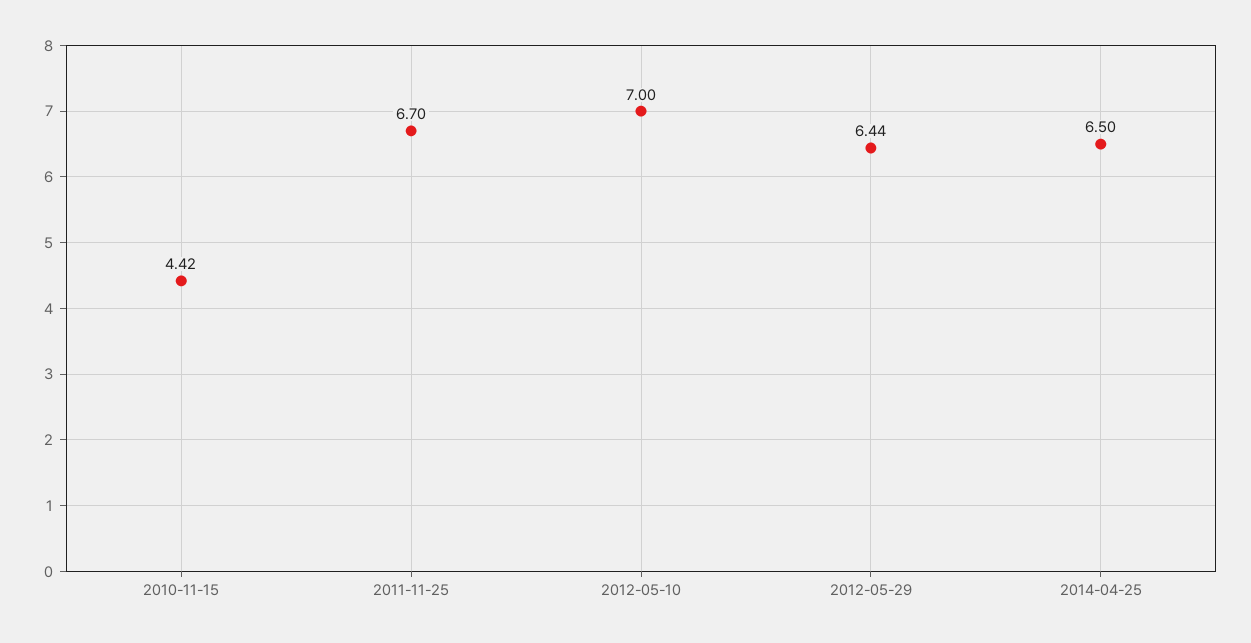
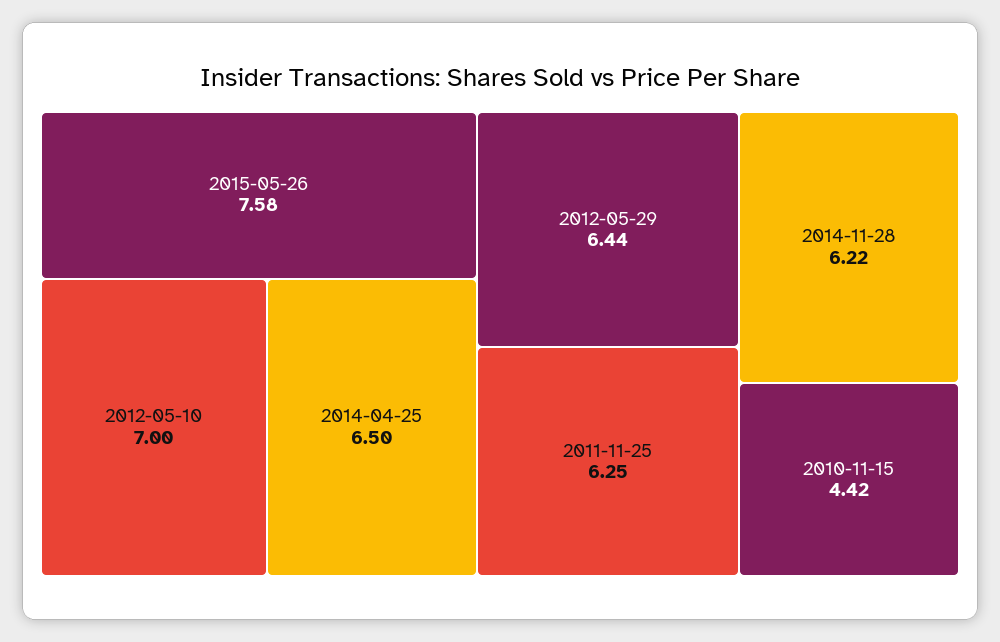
2011-11-25: 6.7 -> 6.25
2015-05-26: none -> 7.58
2014-11-28: none -> 6.22

